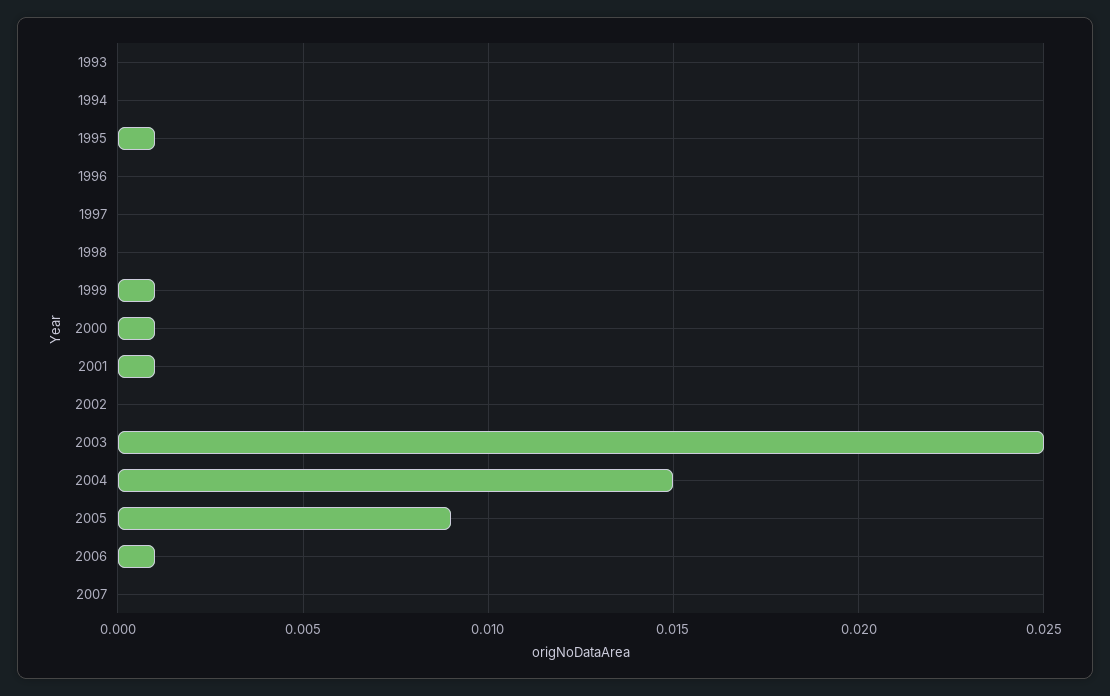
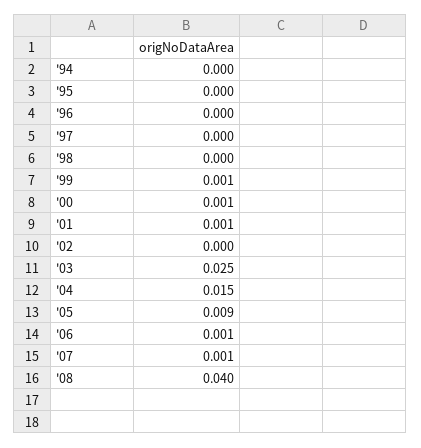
1993: 0 -> none
1995: 0.001 -> 0
2007: 0 -> 0.001
'08: none -> 0.04

